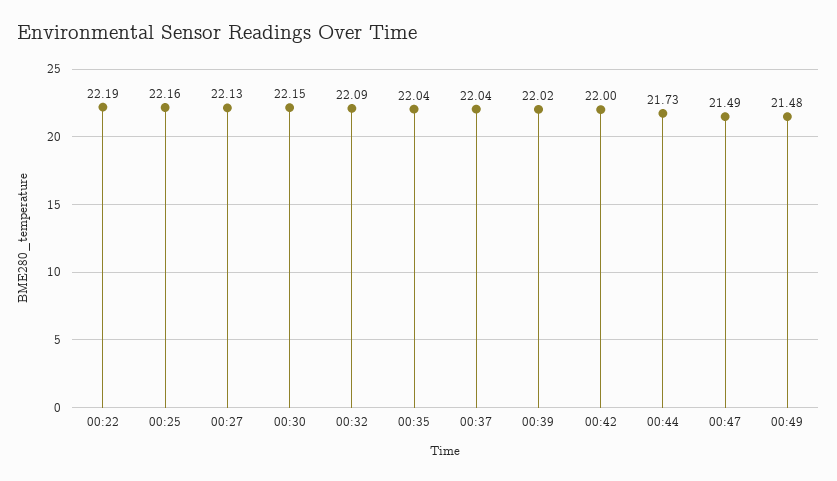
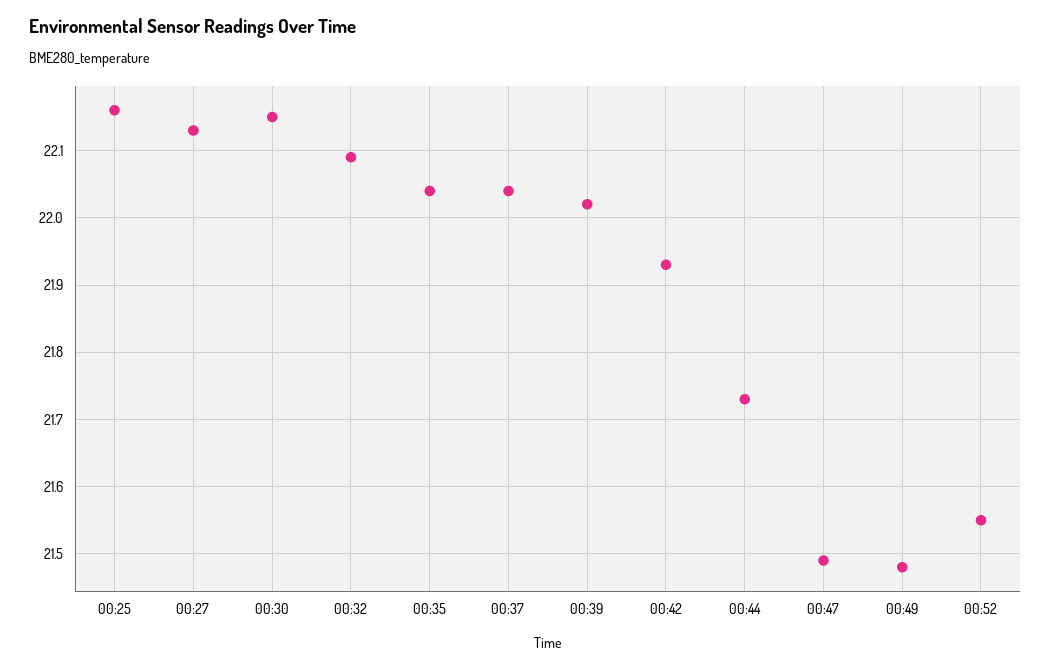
00:22: 22.19 -> none
00:42: 22 -> 21.93
00:52: none -> 21.55

